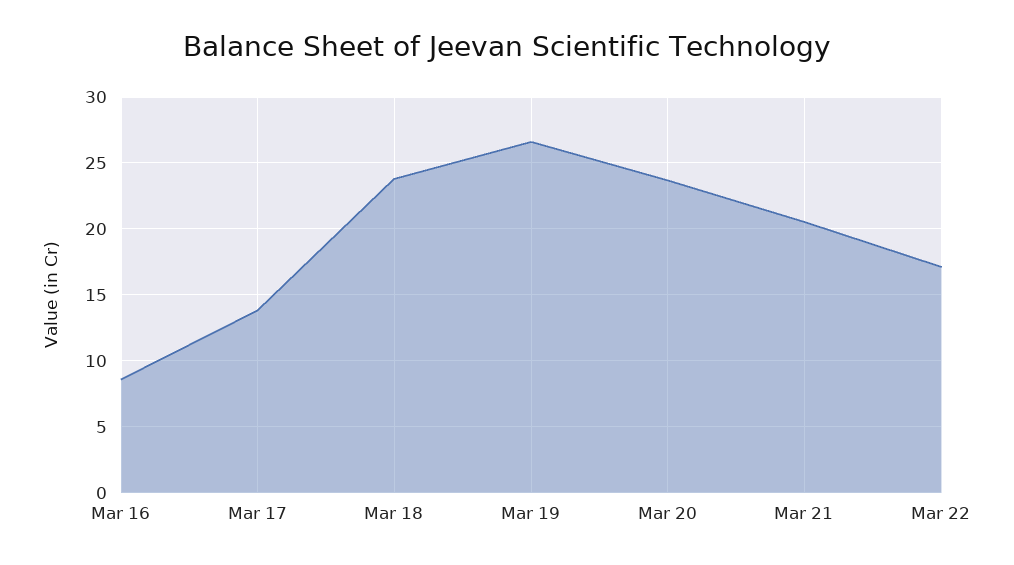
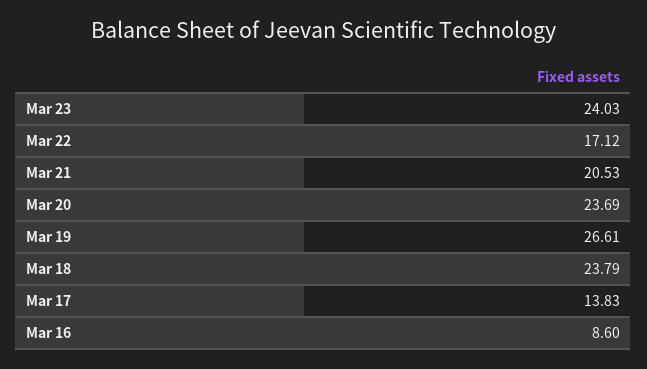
Mar 23: none -> 24.03

